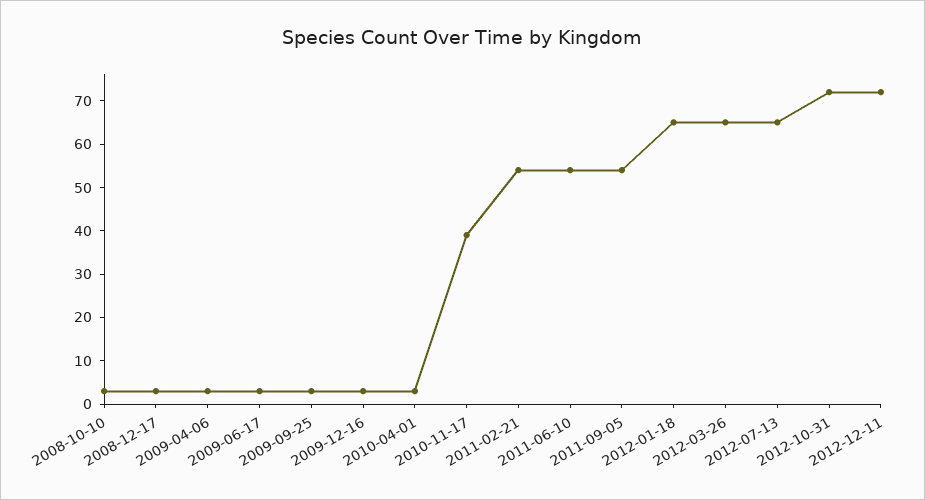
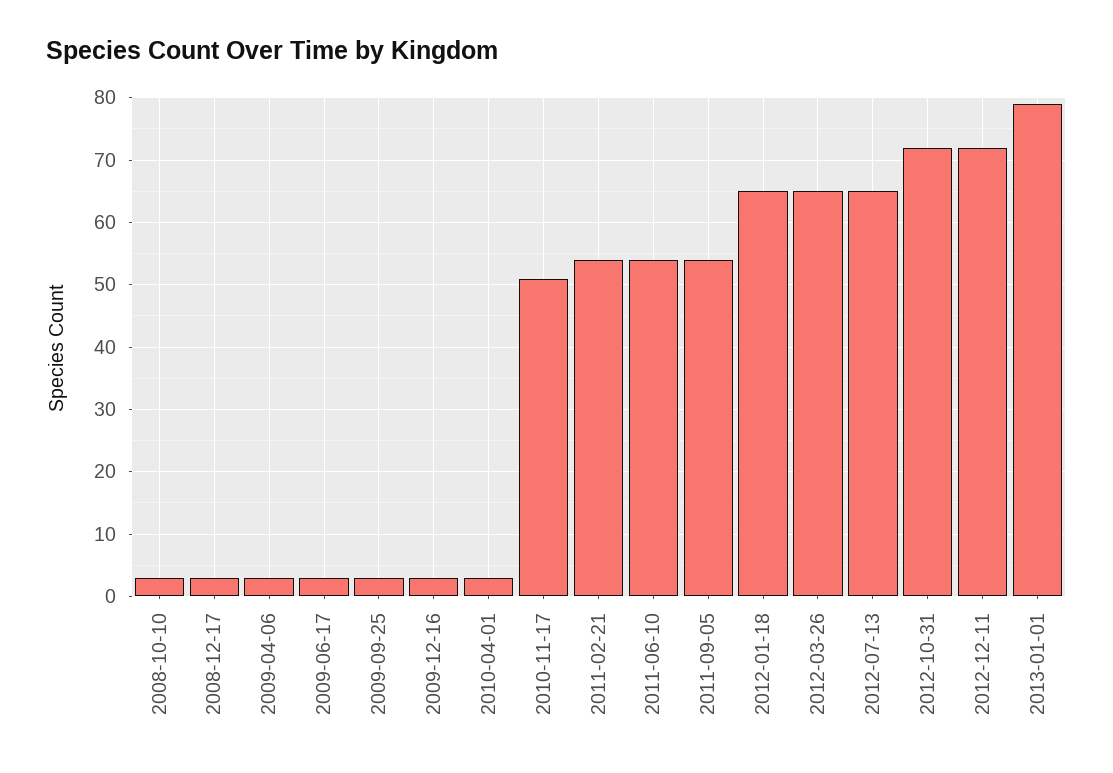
2010-11-17: 40 -> 51
2013-01-01: none -> 79

